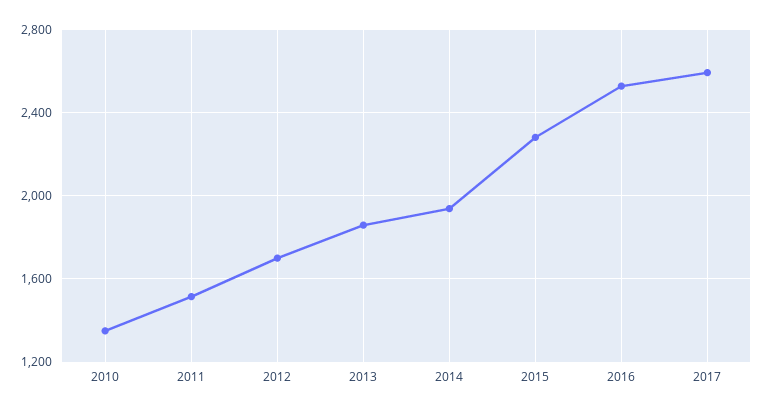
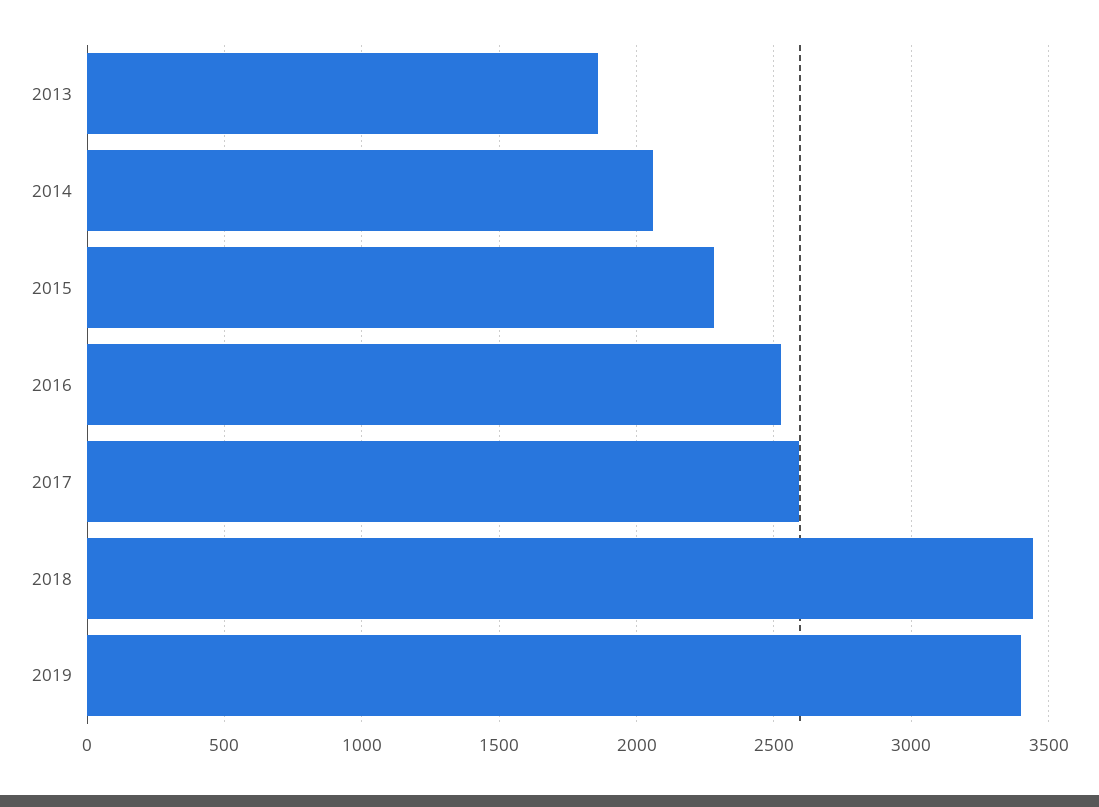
2010: 1350 -> none
2011: 1500 -> none
2012: 1700 -> none
2014: 1950 -> 2050
2018: none -> 3450
2019: none -> 3400

